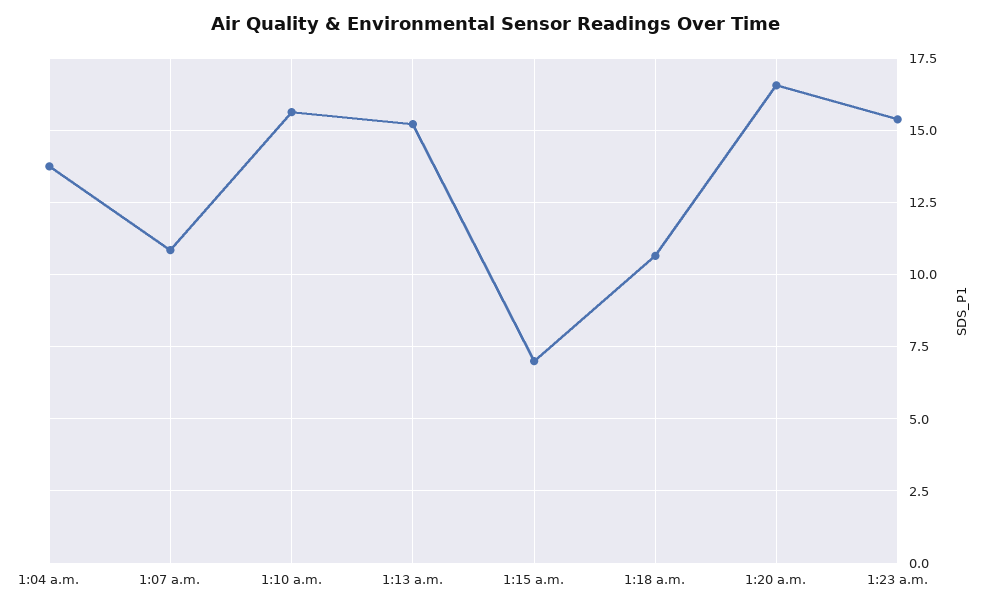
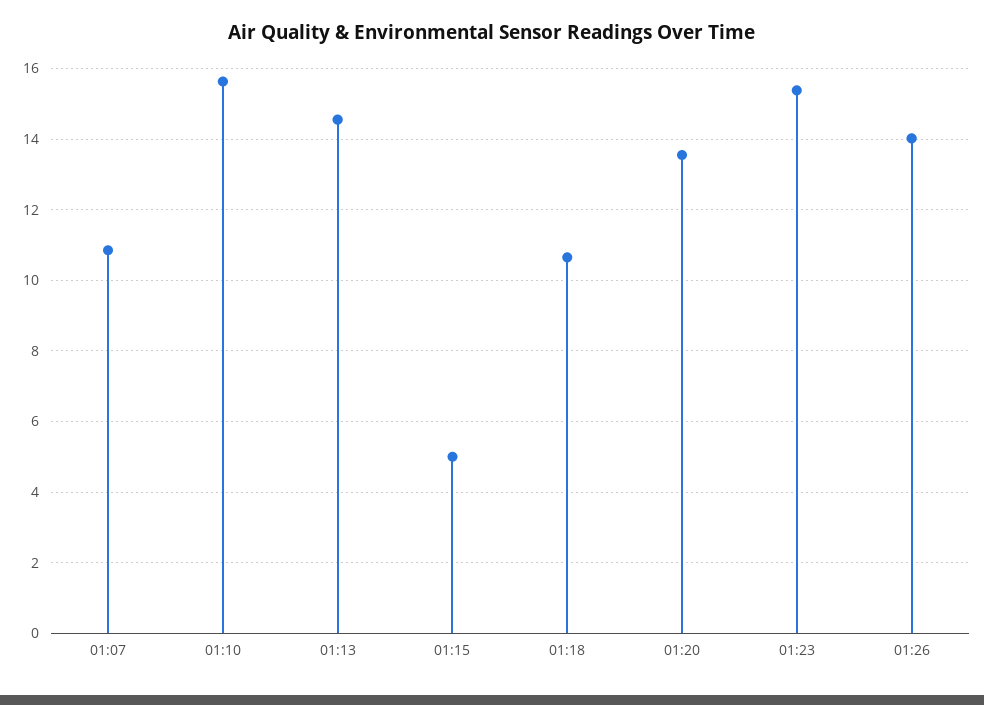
1:04 a.m.: 13.75 -> none
1:13 a.m.: 15.25 -> 14.6
1:15 a.m.: 7 -> 5
1:20 a.m.: 16.5 -> 13.6
01:26: none -> 14

